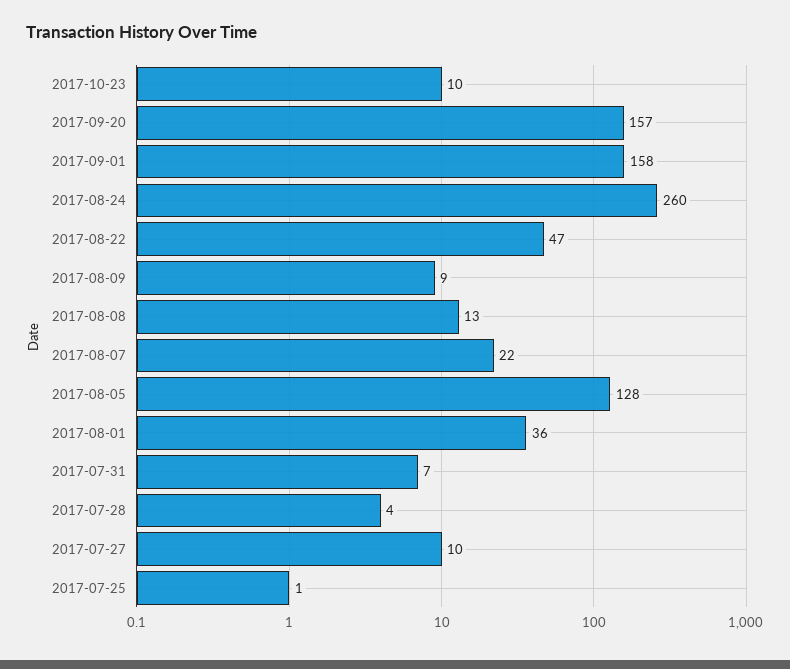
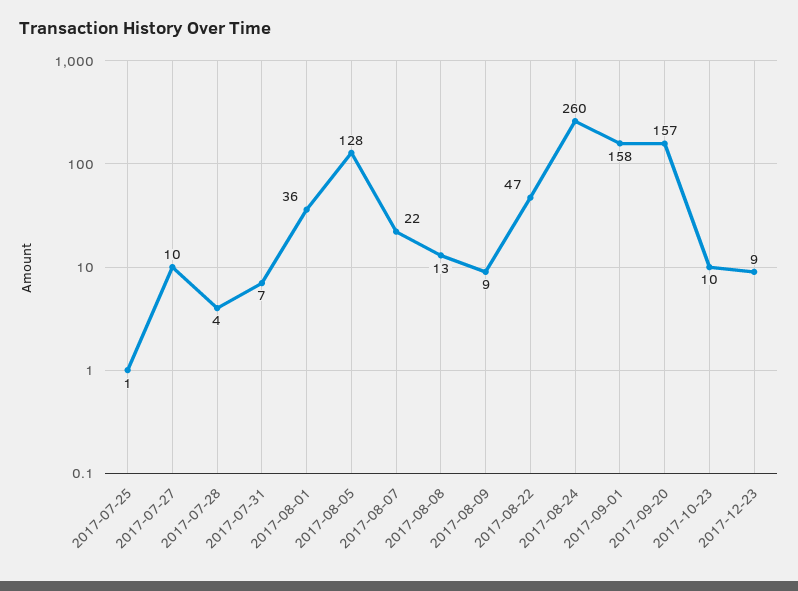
2017-12-23: none -> 9

